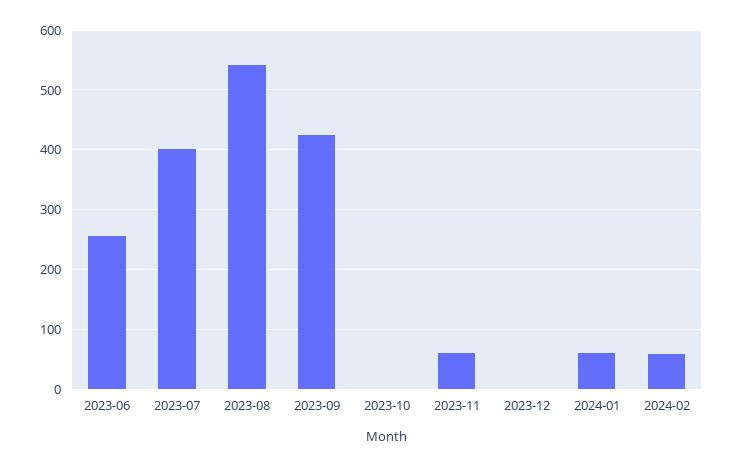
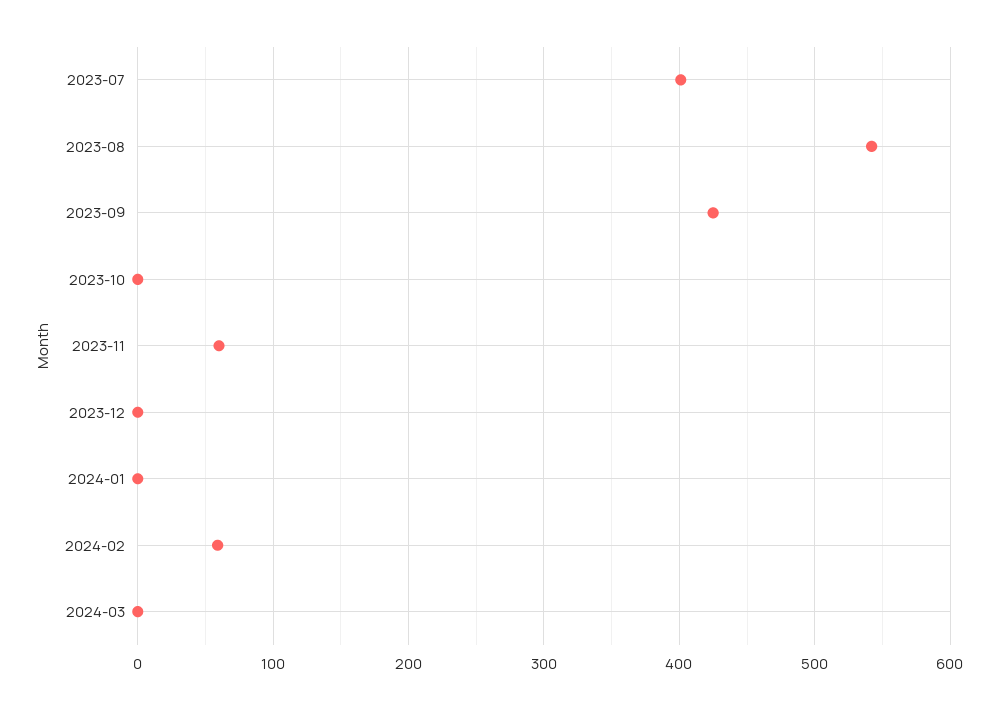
2023-06: 260 -> none
2024-01: 60 -> 0
2024-03: none -> 0

